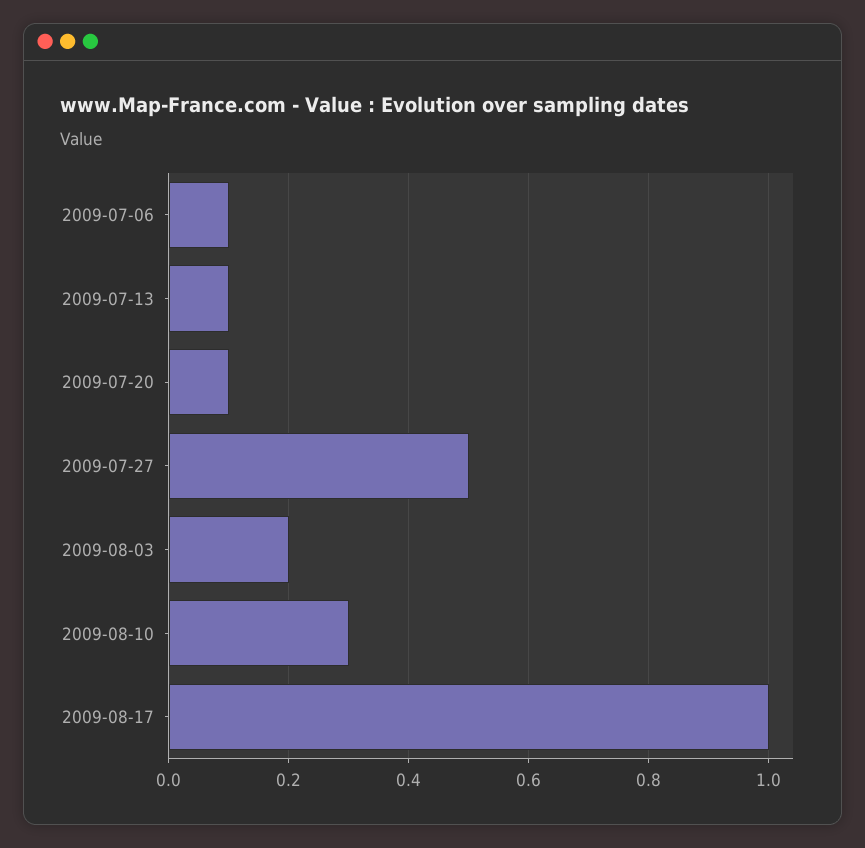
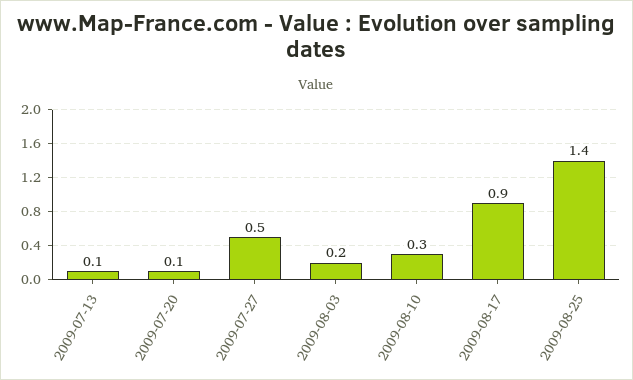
2009-07-06: 0.1 -> none
2009-08-17: 1 -> 0.9
2009-08-25: none -> 1.4

